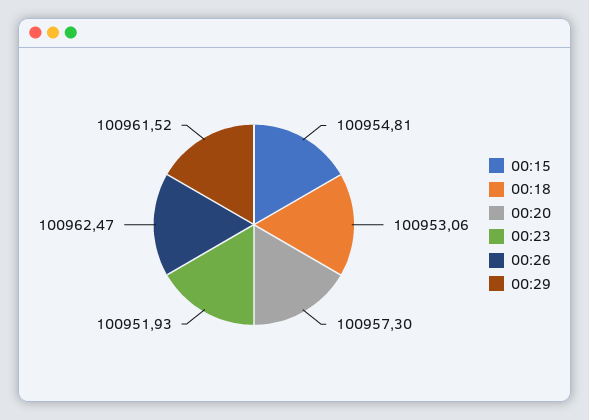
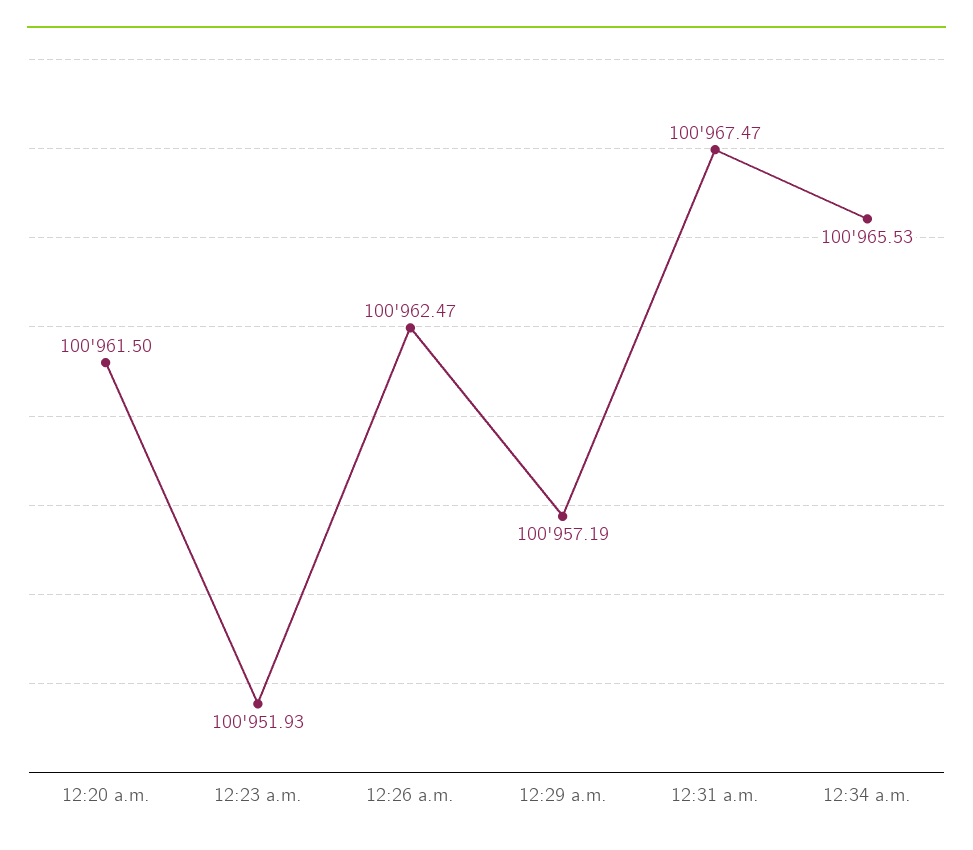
00:15: 100954.81 -> none
00:18: 100953.06 -> none
00:20: 100957.3 -> 100961.5
00:29: 100961.52 -> 100957.19
12:31 a.m.: none -> 100967.47
12:34 a.m.: none -> 100965.53

